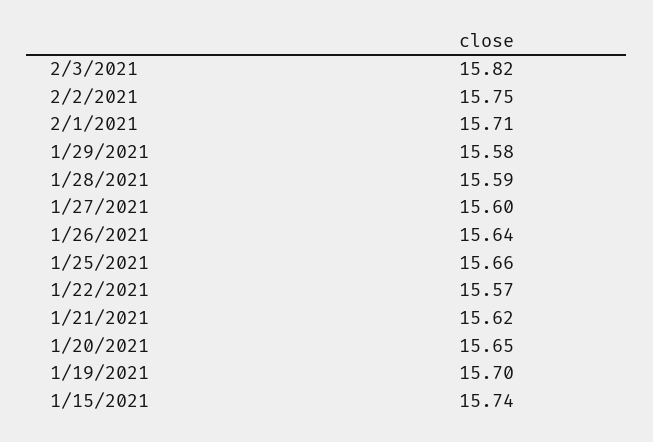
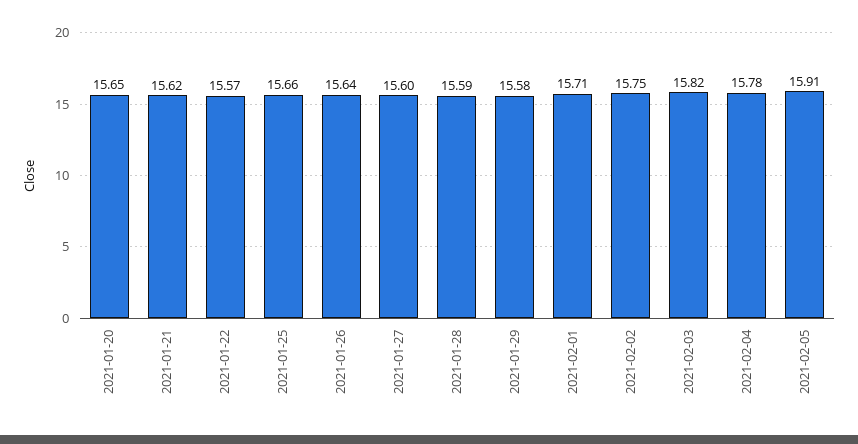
1/19/2021: 15.7 -> none
1/15/2021: 15.74 -> none
2021-02-04: none -> 15.78
2021-02-05: none -> 15.91

